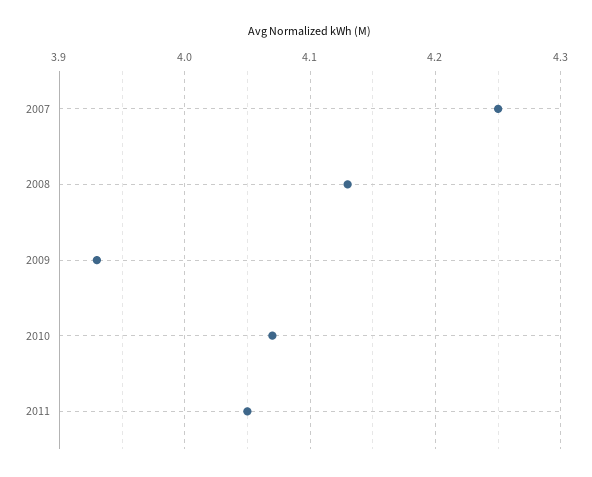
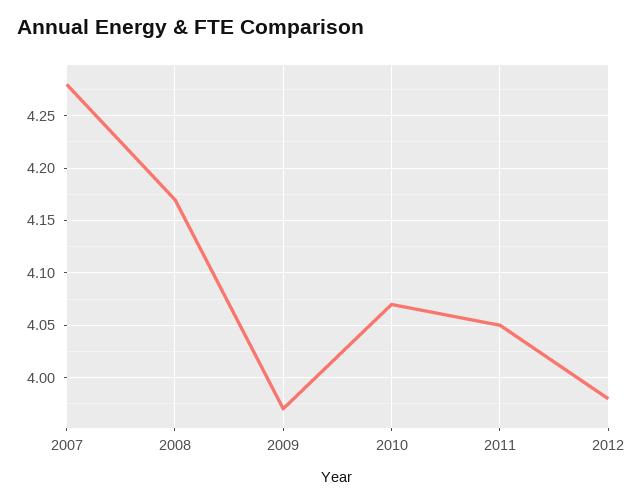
2007: 4.25 -> 4.28
2008: 4.13 -> 4.17
2009: 3.93 -> 3.97
2012: none -> 3.98

